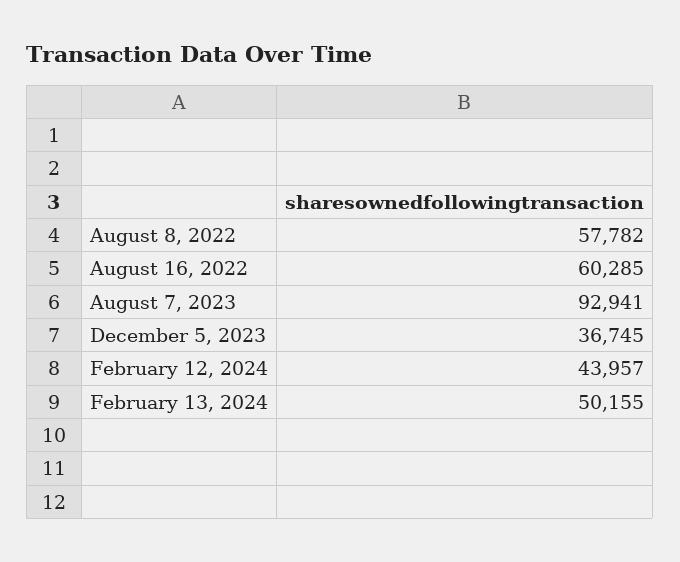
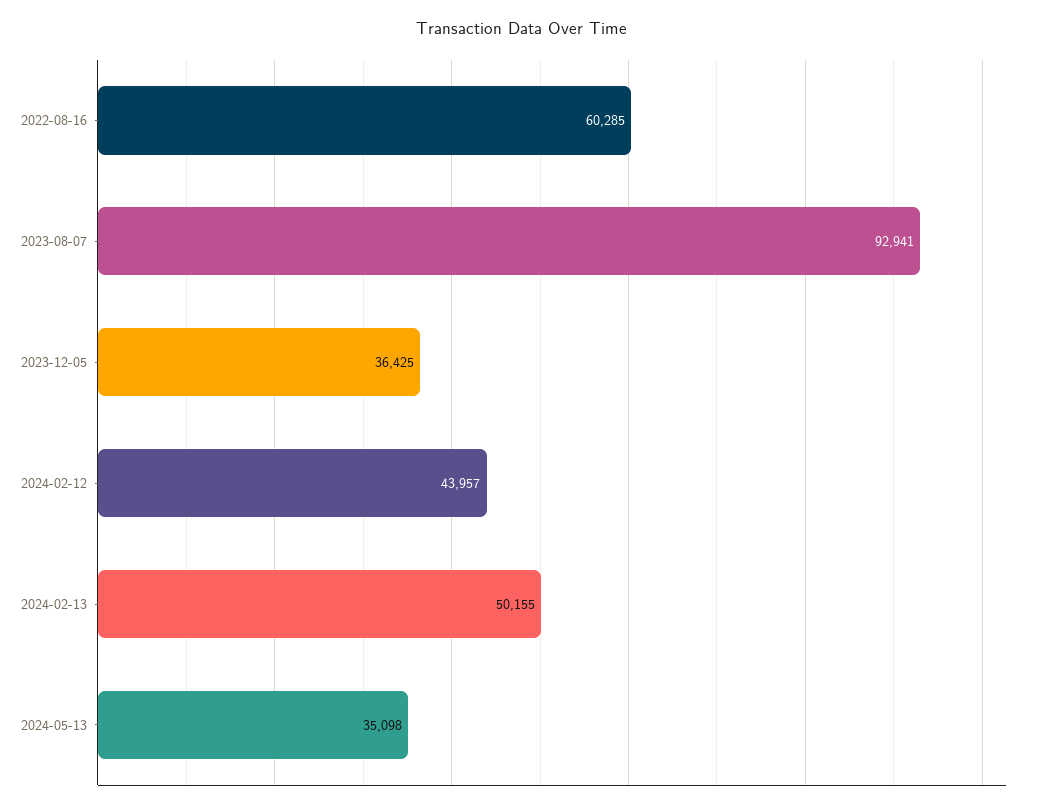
August 8, 2022: 57782 -> none
December 5, 2023: 36745 -> 36425
2024-05-13: none -> 35098

